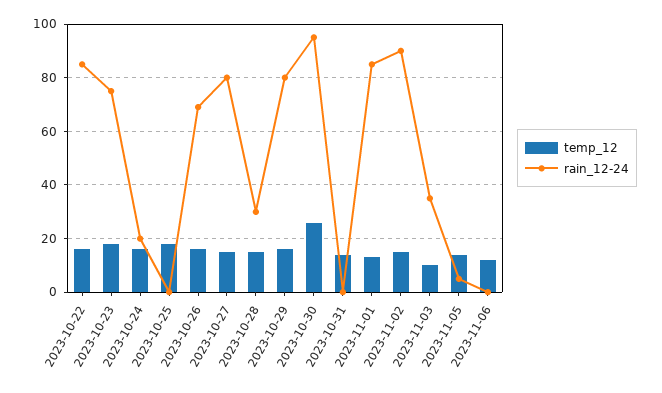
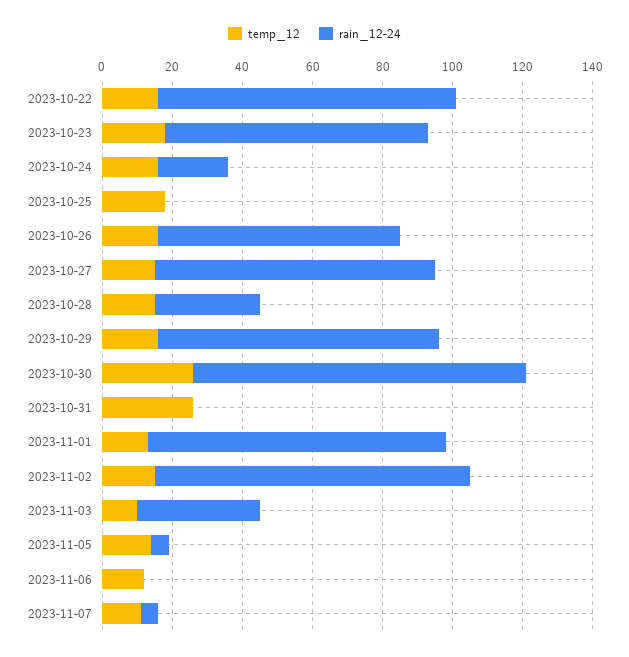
temp_12, 2023-10-31: 15 -> 25
temp_12, 2023-11-07: none -> 10
rain_12-24, 2023-11-07: none -> 5

